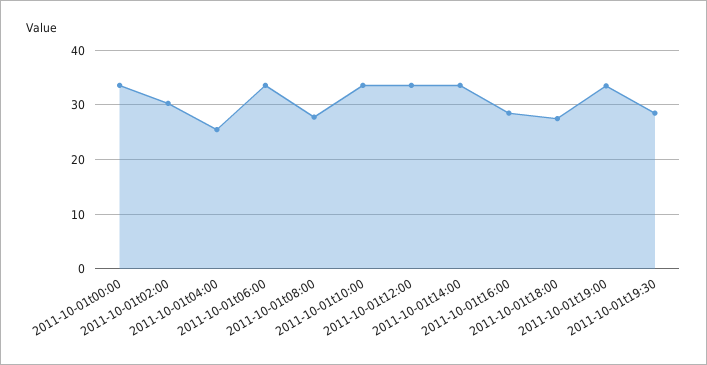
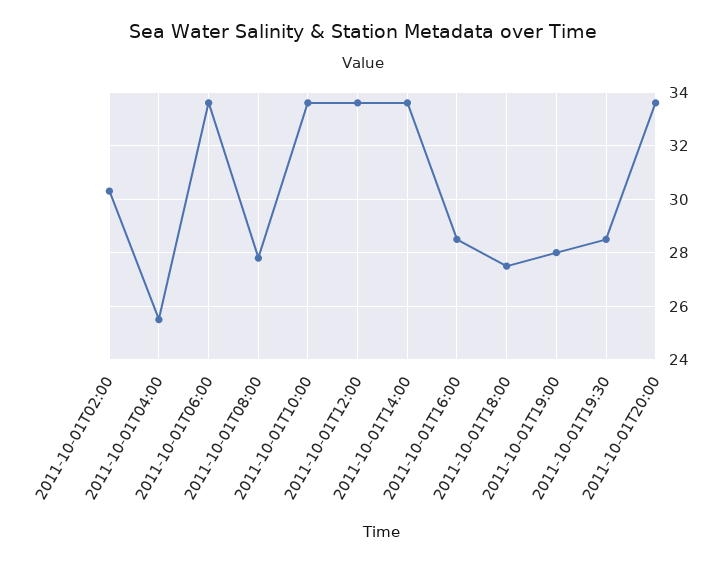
2011-10-01t00:00: 34 -> none
2011-10-01t19:00: 34 -> 28
2011-10-01T20:00: none -> 33.5

